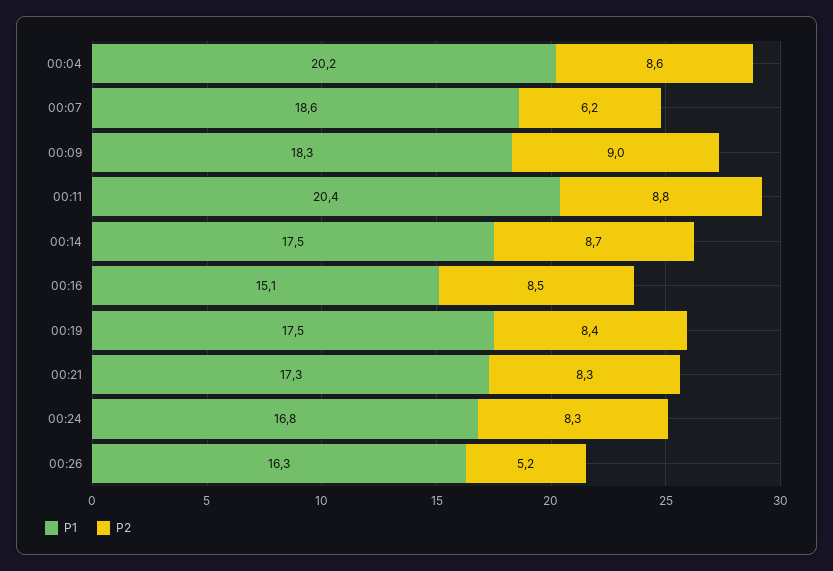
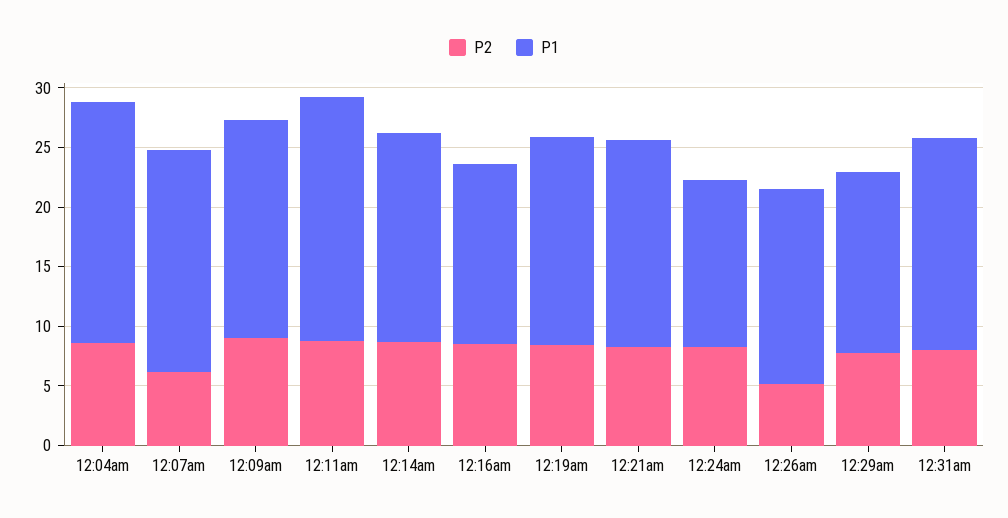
P1, 00:24: 16.8 -> 14
P2, 12:29am: none -> 8
P1, 12:29am: none -> 15
P2, 12:31am: none -> 8
P1, 12:31am: none -> 18

